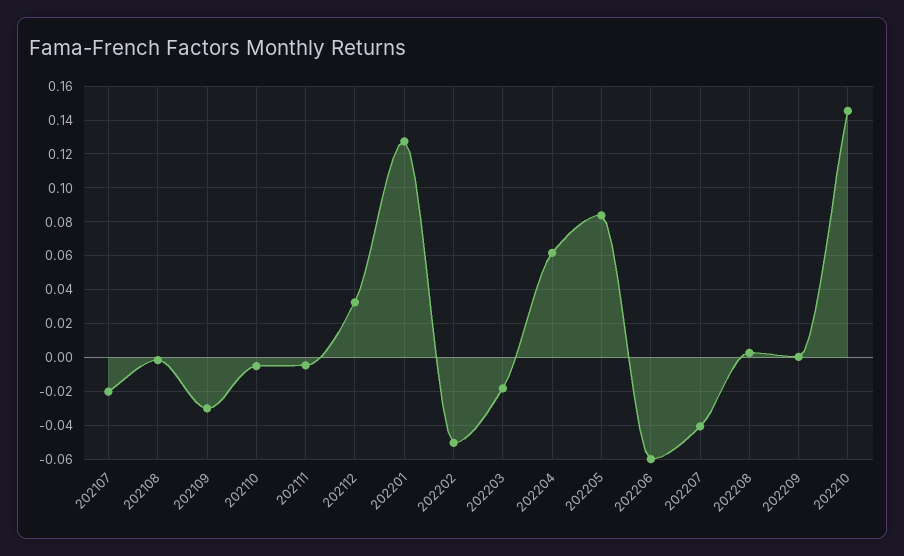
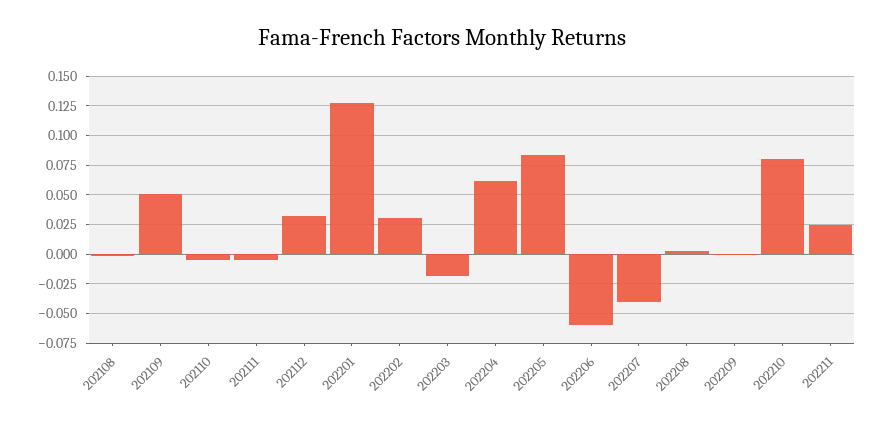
202107: -0.02 -> none
202109: -0.03 -> 0.05
202202: -0.05 -> 0.025
202210: 0.145 -> 0.075
202211: none -> 0.025

